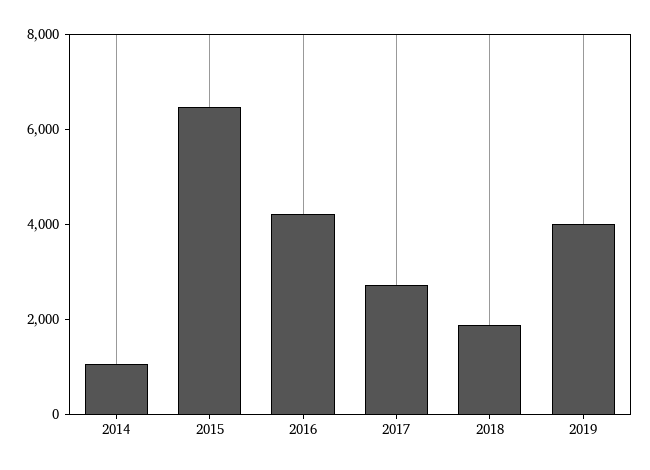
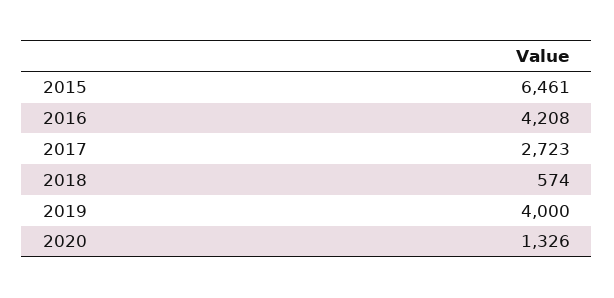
2014: 1000 -> none
2018: 2000 -> 574
2020: none -> 1326

